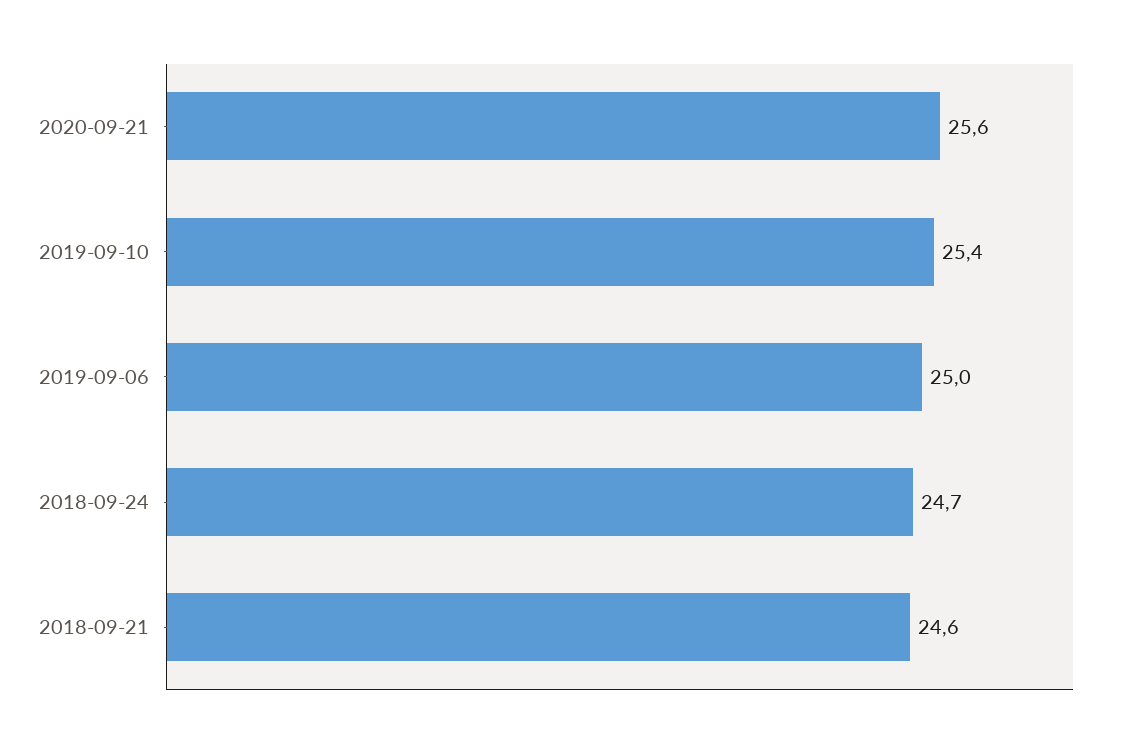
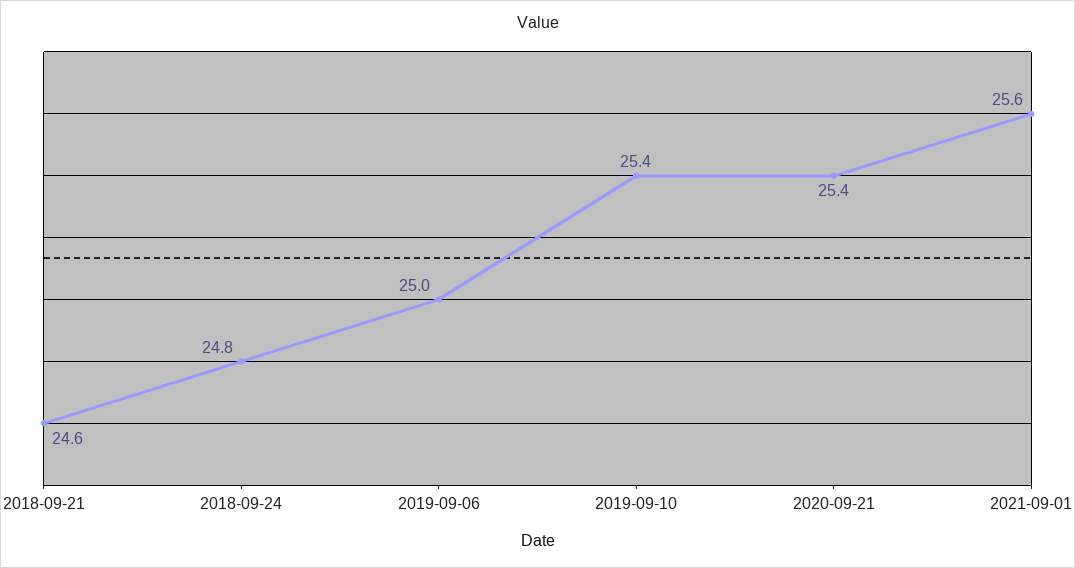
2020-09-21: 25.6 -> 25.4
2018-09-24: 24.7 -> 24.8
2021-09-01: none -> 25.6

